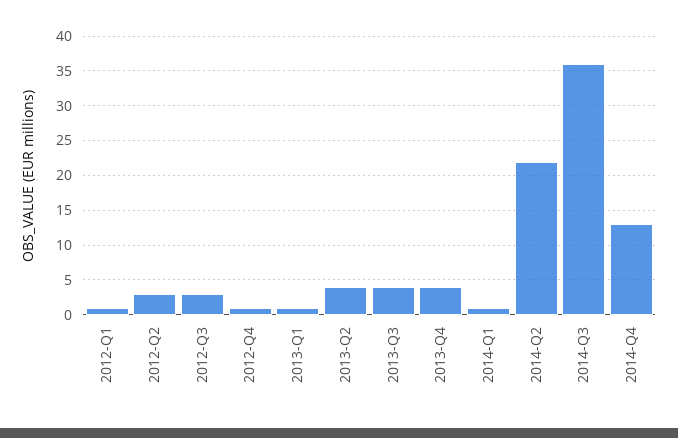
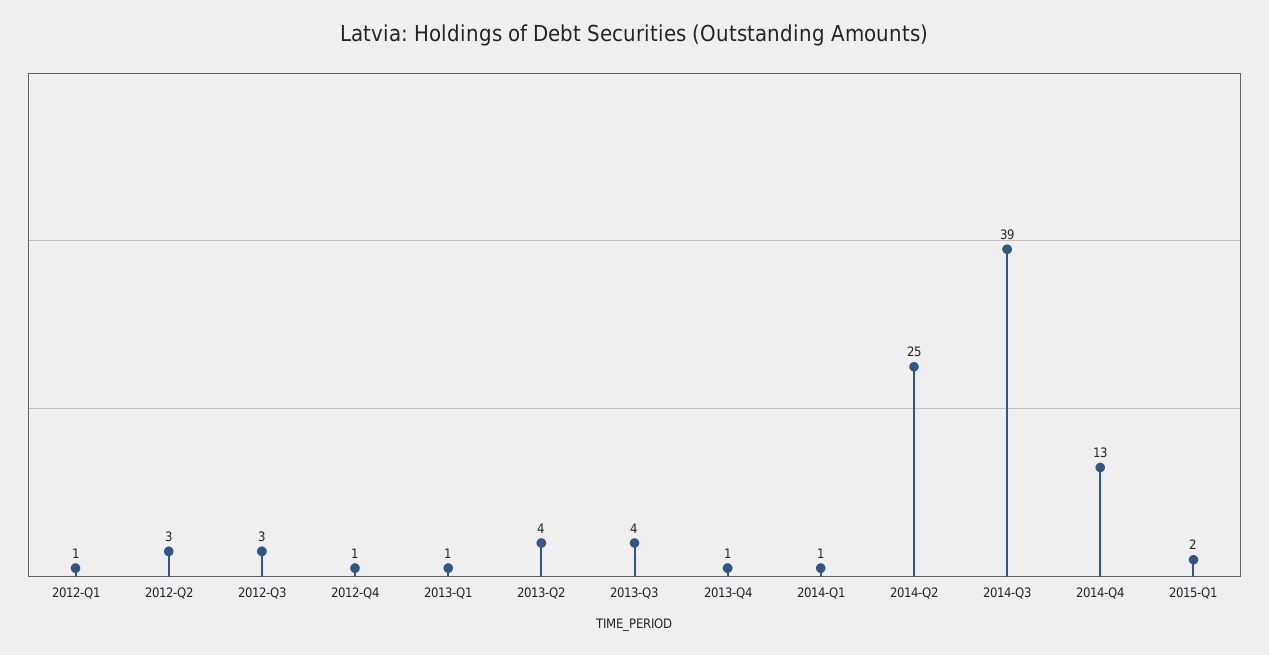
2013-Q4: 4 -> 1
2014-Q2: 22 -> 25
2014-Q3: 36 -> 39
2015-Q1: none -> 2

